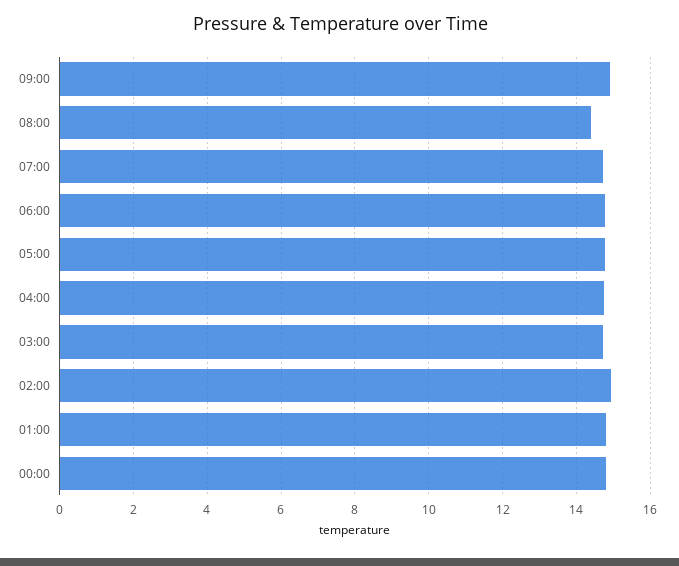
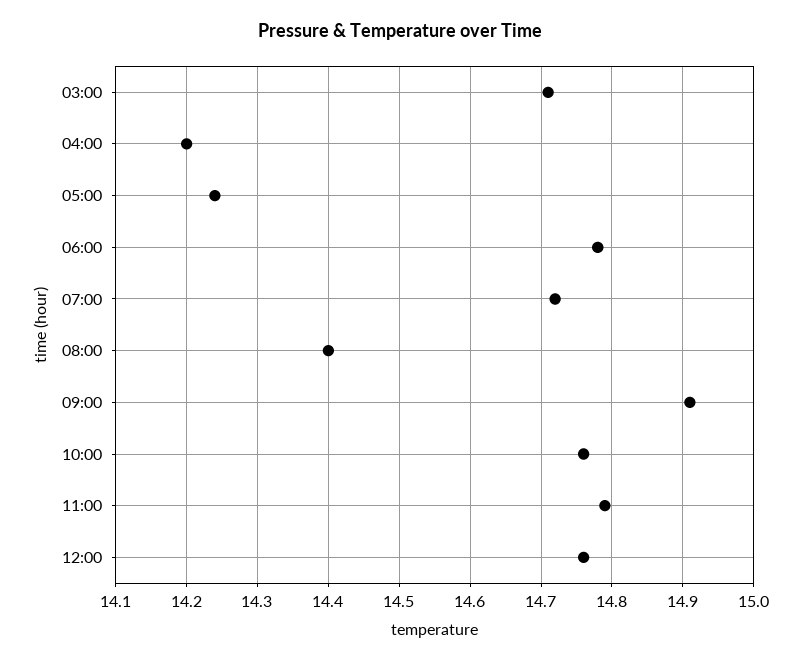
05:00: 14.8 -> 14.24
04:00: 14.8 -> 14.2
02:00: 15 -> none
01:00: 14.8 -> none
00:00: 14.8 -> none
10:00: none -> 14.76
11:00: none -> 14.79
12:00: none -> 14.76

